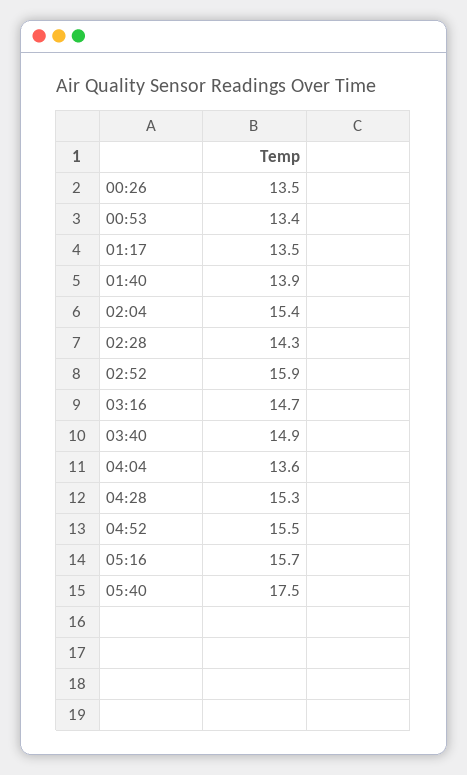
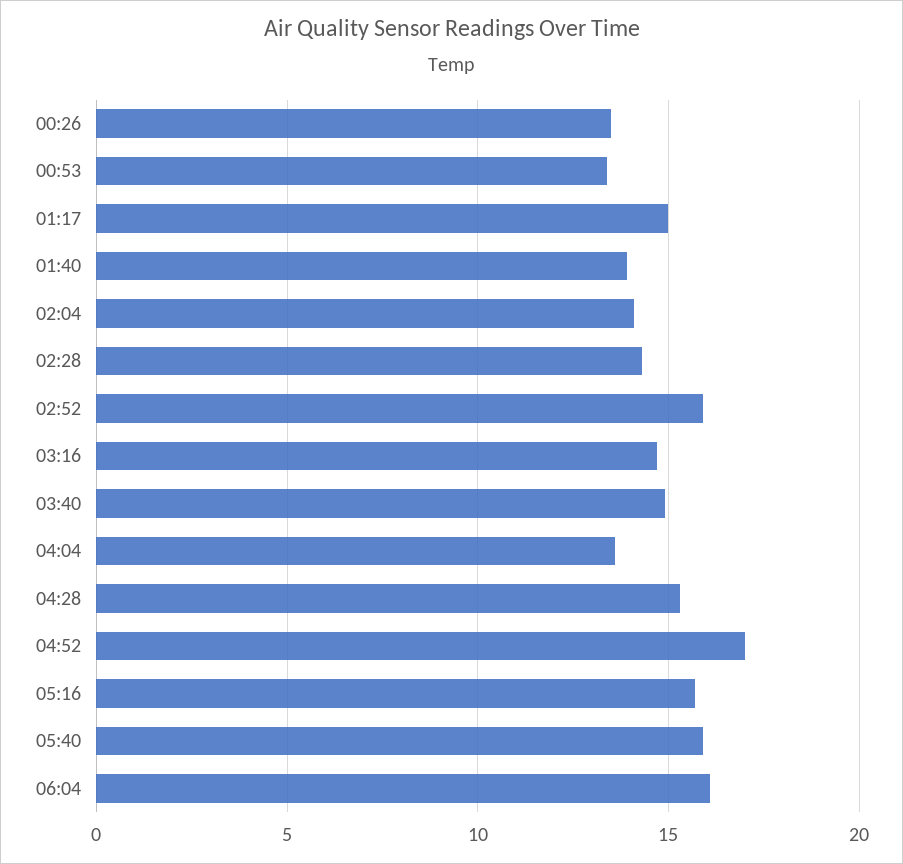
01:17: 13.5 -> 15
02:04: 15.4 -> 14
04:52: 15.5 -> 17
05:40: 17.5 -> 16
06:04: none -> 16

